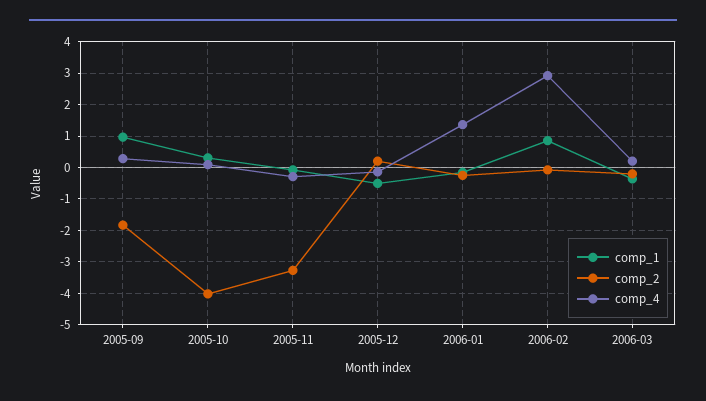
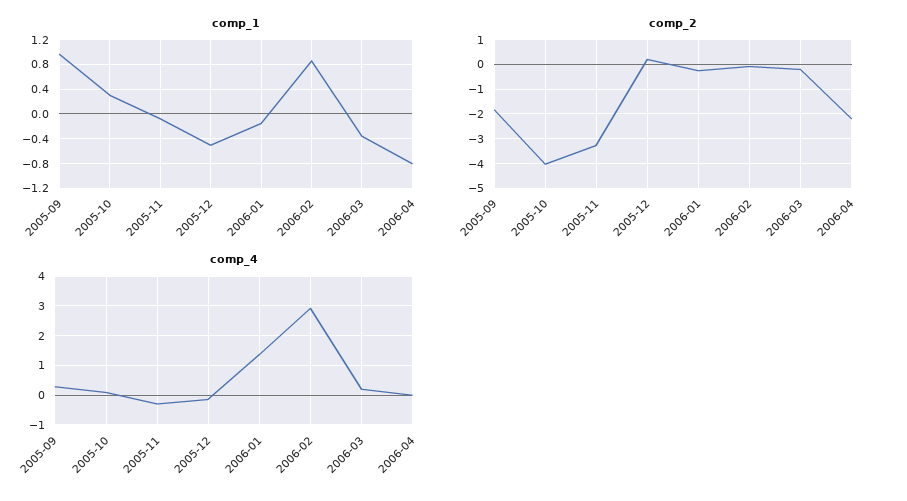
comp_1, 2006-04: none -> -0.8
comp_2, 2006-04: none -> -2.25
comp_4, 2006-04: none -> 0

